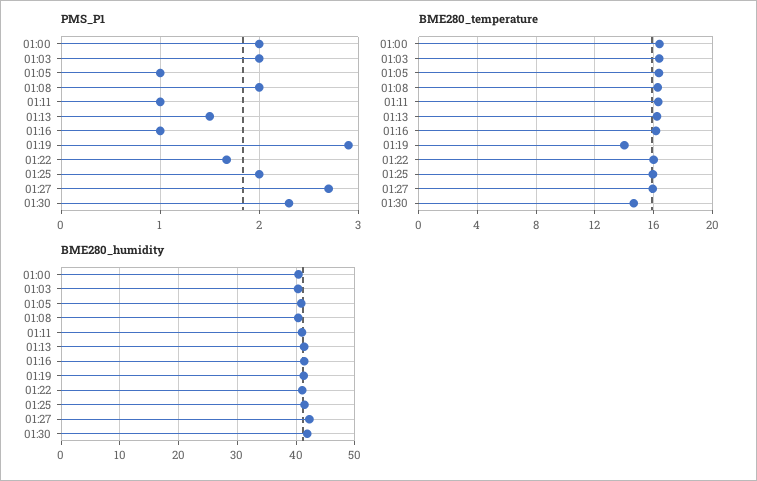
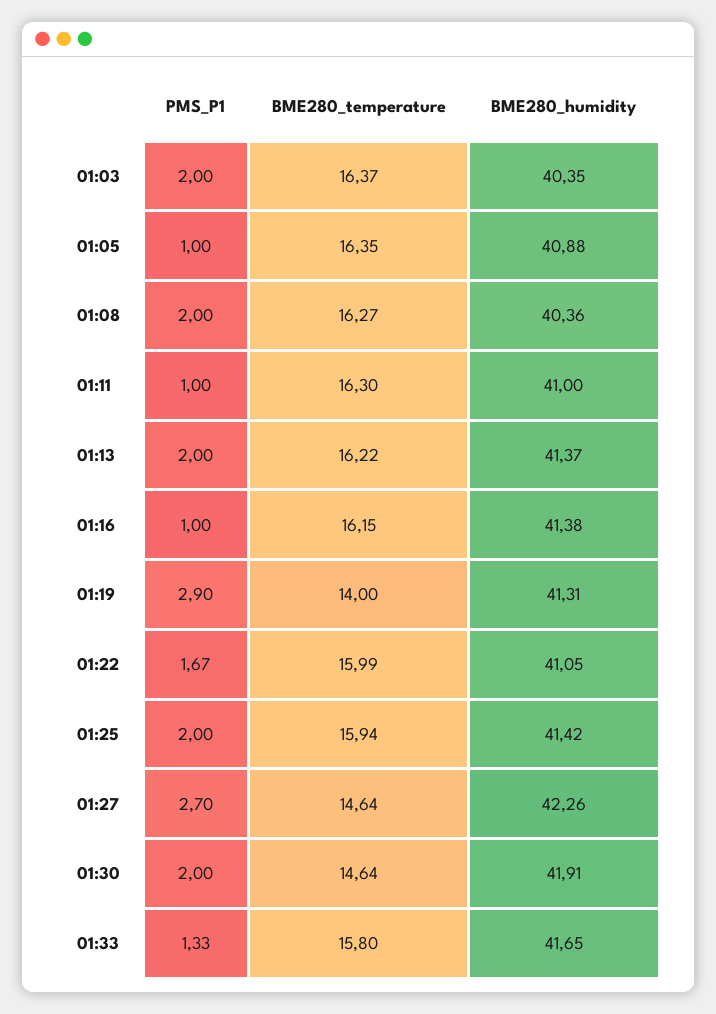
PMS_P1, 01:00: 2 -> none
PMS_P1, 01:13: 1.5 -> 2
PMS_P1, 01:30: 2.3 -> 2
BME280_temperature, 01:00: 16.5 -> none
BME280_temperature, 01:27: 16 -> 14.64
BME280_humidity, 01:00: 40 -> none
PMS_P1, 01:33: none -> 1.33
BME280_temperature, 01:33: none -> 15.8
BME280_humidity, 01:33: none -> 41.65

